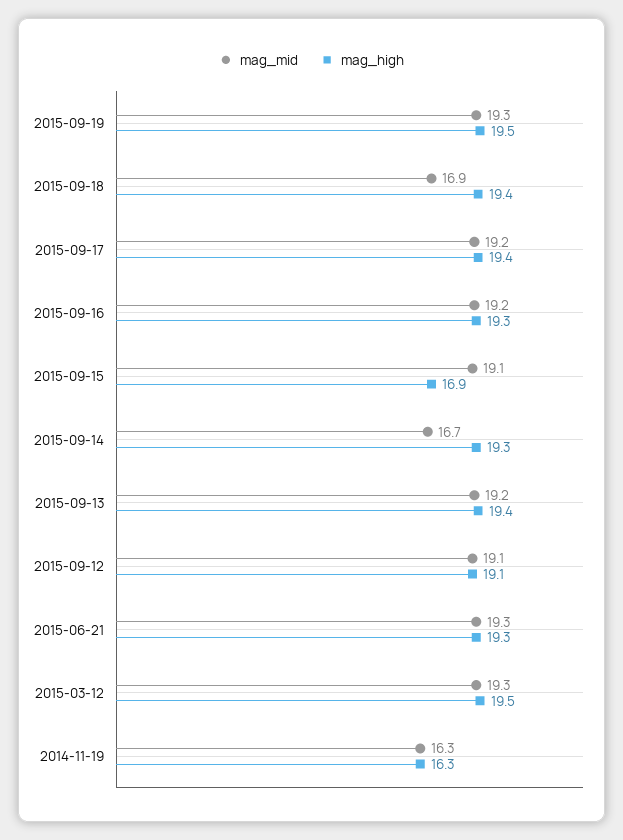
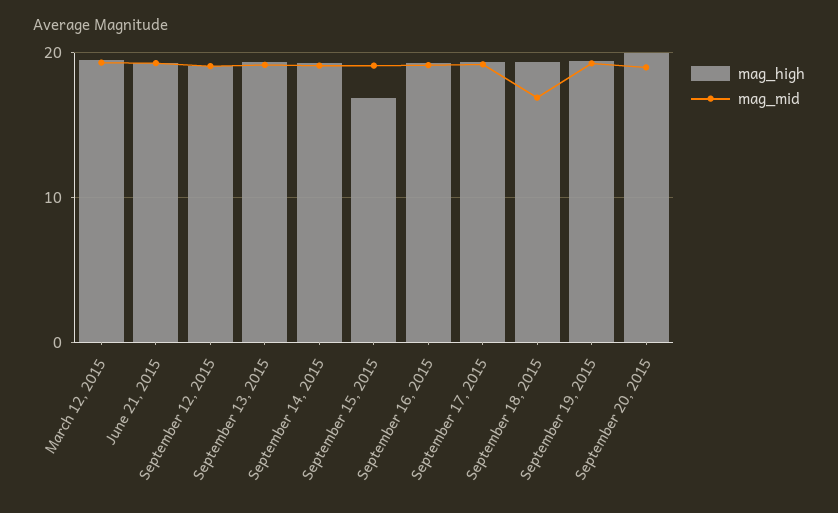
mag_mid, 2015-09-14: 16.7 -> 19
mag_mid, 2014-11-19: 16.3 -> none
mag_high, 2014-11-19: 16.3 -> none
mag_high, September 20, 2015: none -> 20
mag_mid, September 20, 2015: none -> 19

